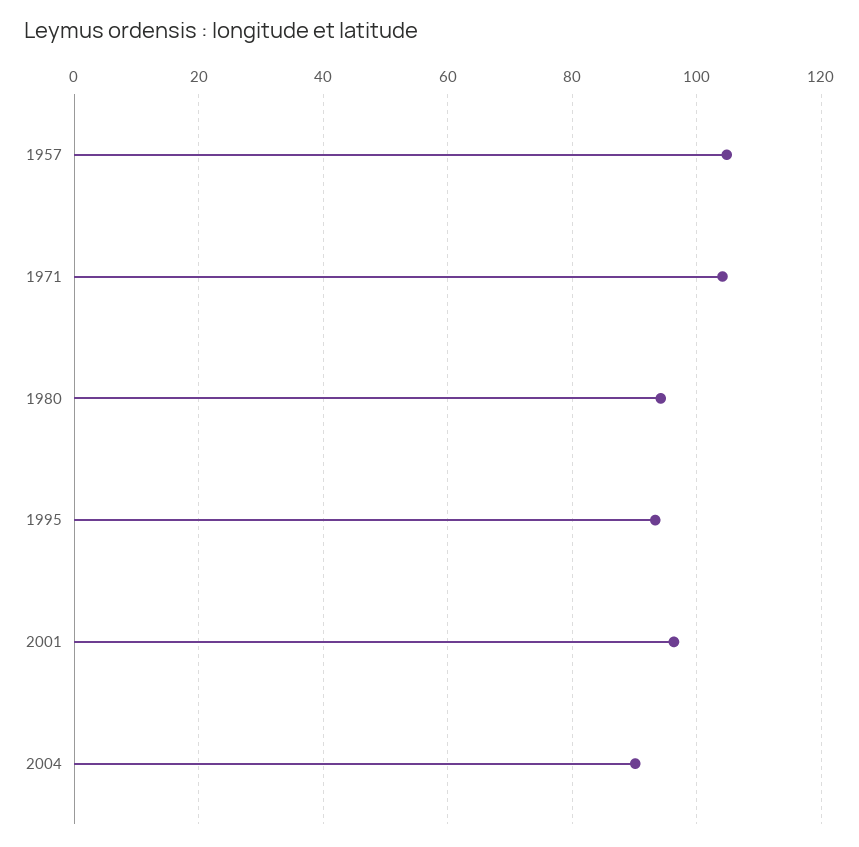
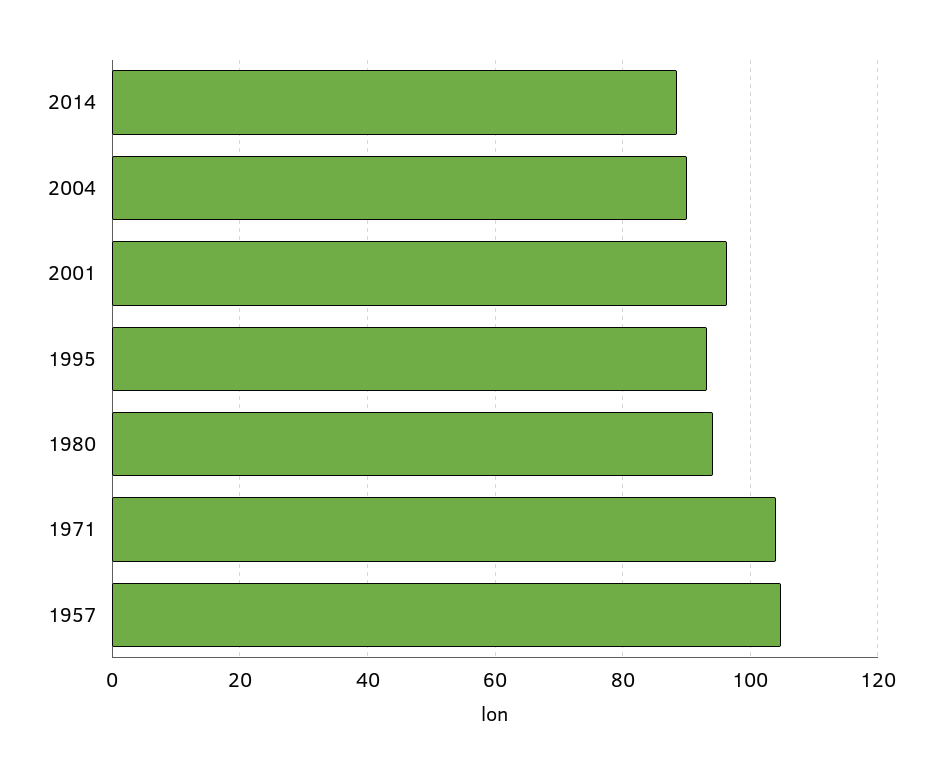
2014: none -> 88

